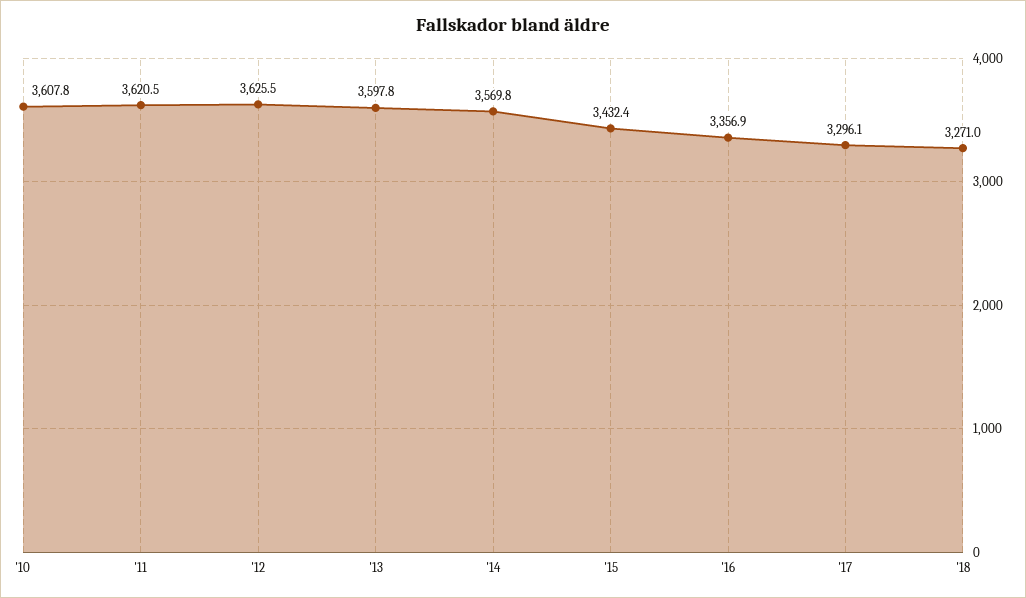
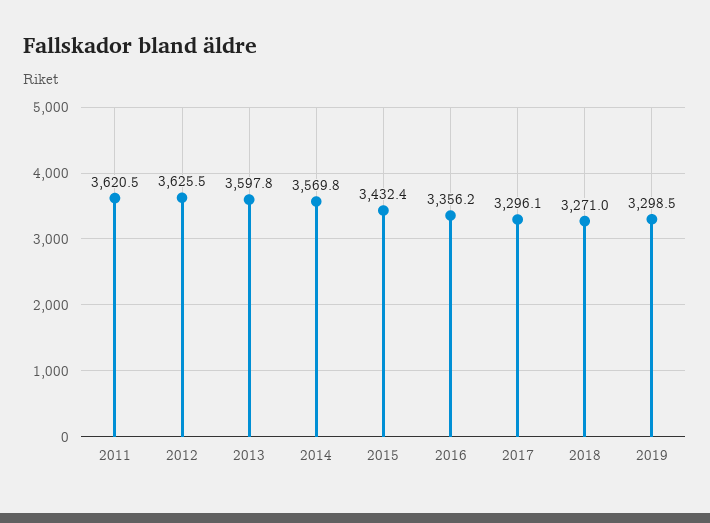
'10: 3607.8 -> none
'16: 3356.9 -> 3356.2
2019: none -> 3298.5

